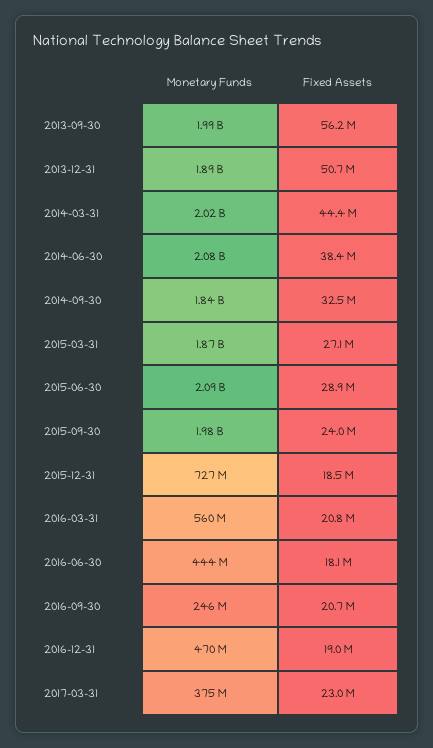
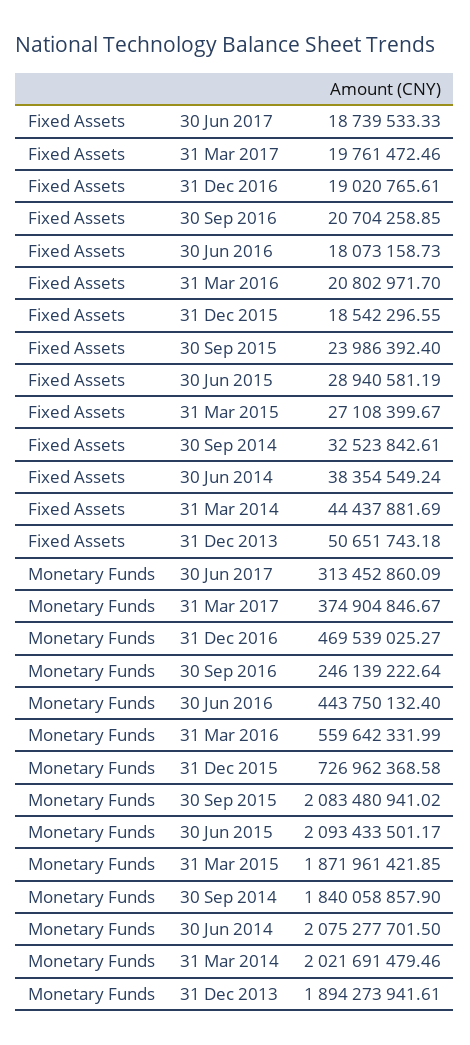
Monetary Funds, 2013-09-30: 1990000000 -> none
Fixed Assets, 2013-09-30: 56200000 -> none
Monetary Funds, 2015-09-30: 1980000000 -> 2083480941.02
Fixed Assets, 2017-03-31: 23000000 -> 19761472.46
Fixed Assets, 30 Jun 2017: none -> 18739533.33
Monetary Funds, 30 Jun 2017: none -> 313452860.09

